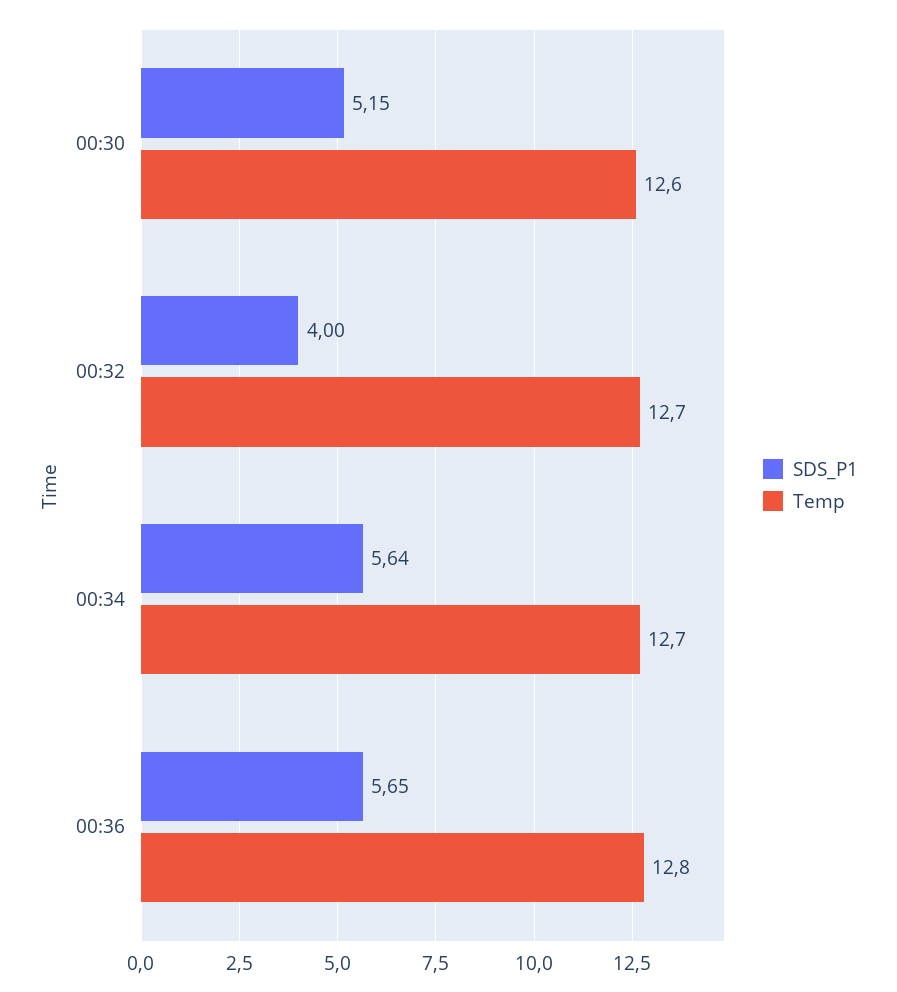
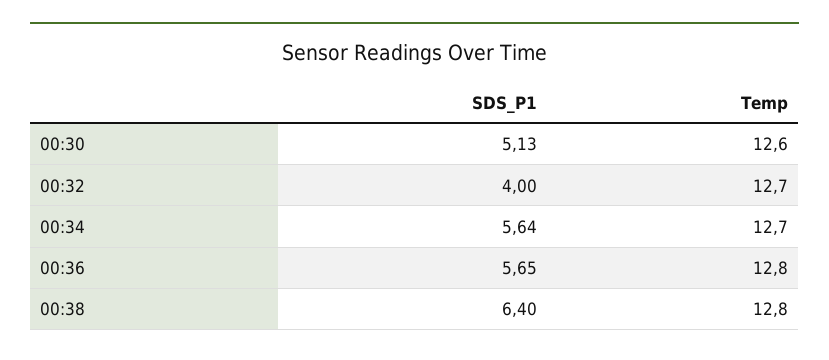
SDS_P1, 00:30: 5.15 -> 5.13
SDS_P1, 00:38: none -> 6.4
Temp, 00:38: none -> 12.8

